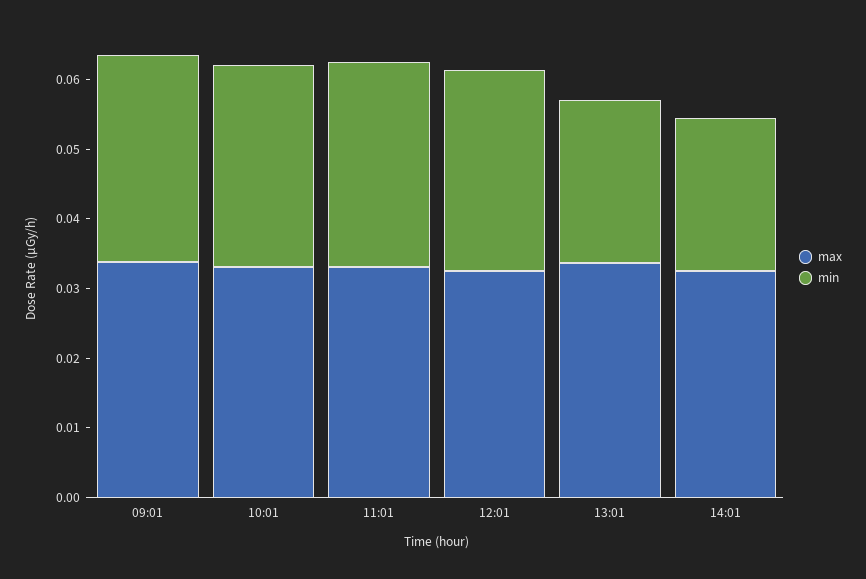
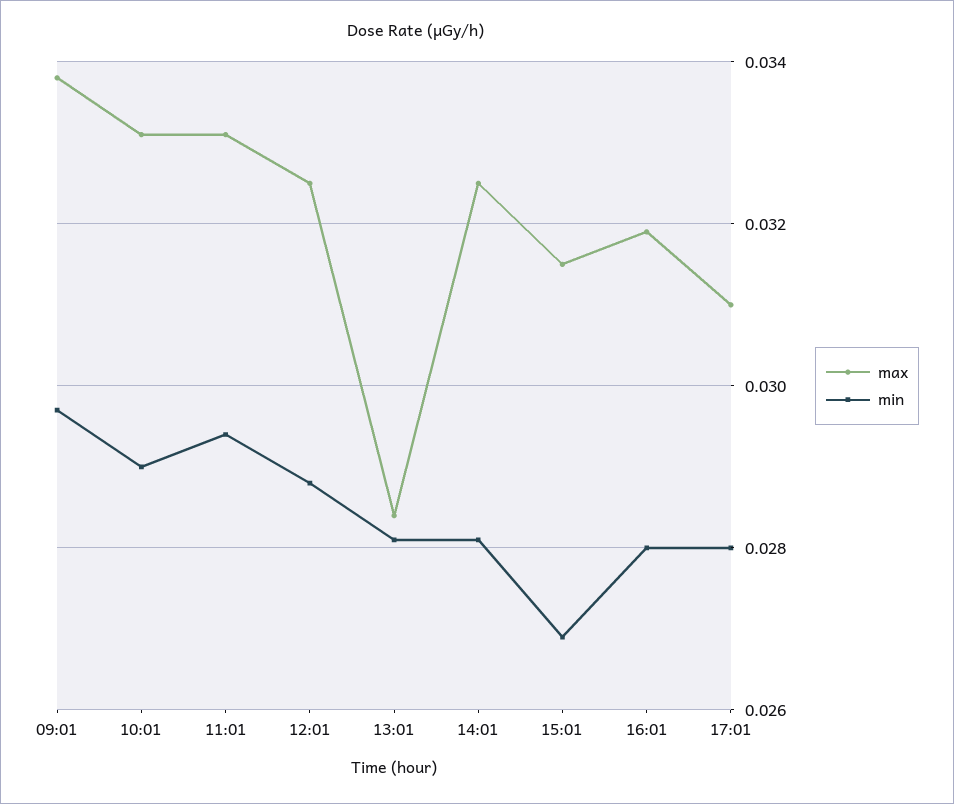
max, 13:01: 0.034 -> 0.0285
min, 13:01: 0.024 -> 0.028
min, 14:01: 0.022 -> 0.028
max, 15:01: none -> 0.0315
min, 15:01: none -> 0.027
max, 16:01: none -> 0.032
min, 16:01: none -> 0.028
max, 17:01: none -> 0.031
min, 17:01: none -> 0.028

